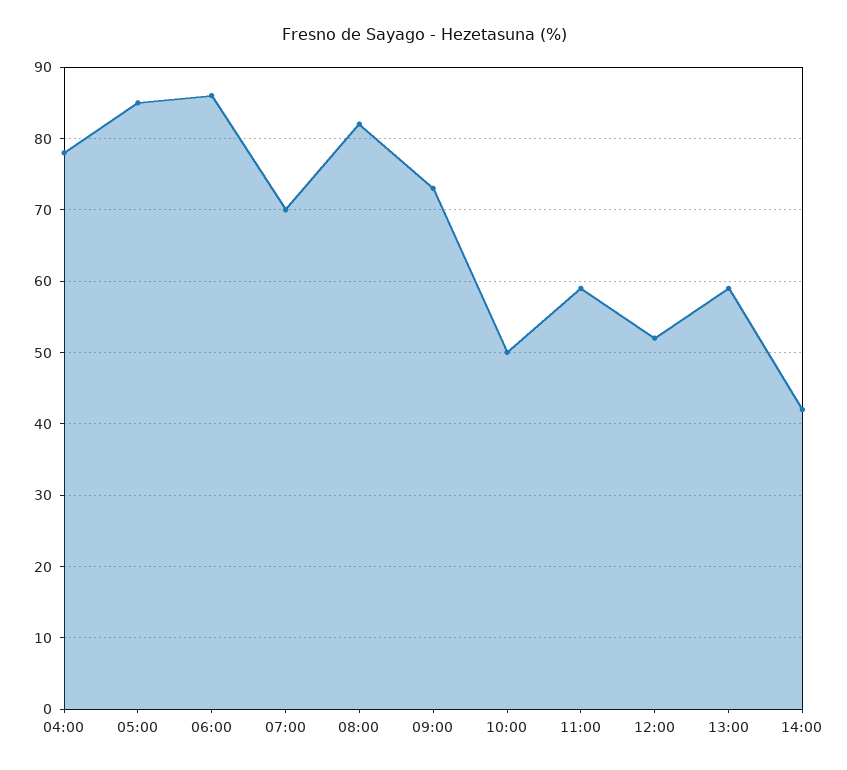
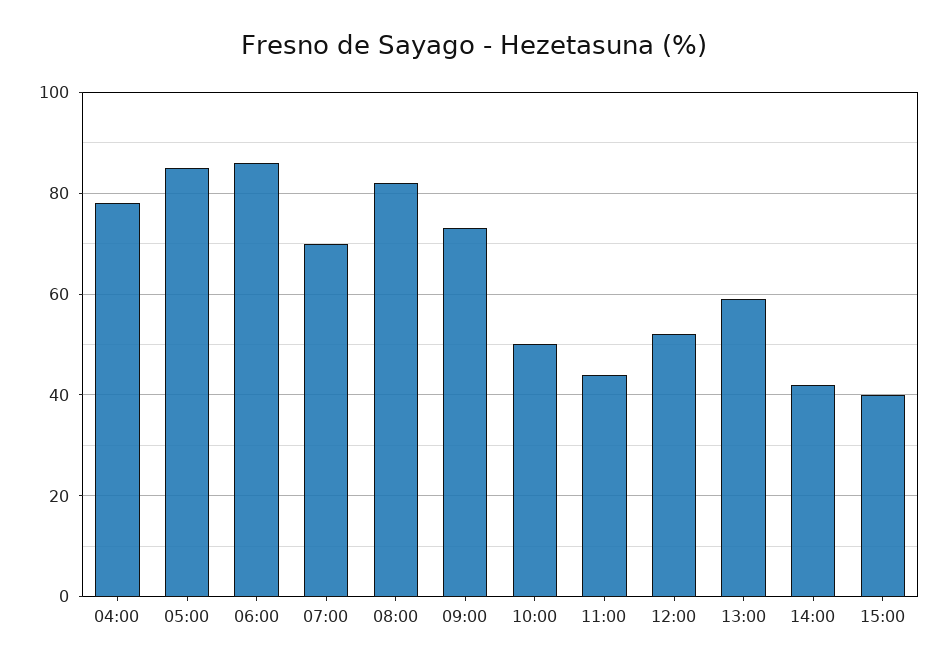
11:00: 59 -> 45
15:00: none -> 40

